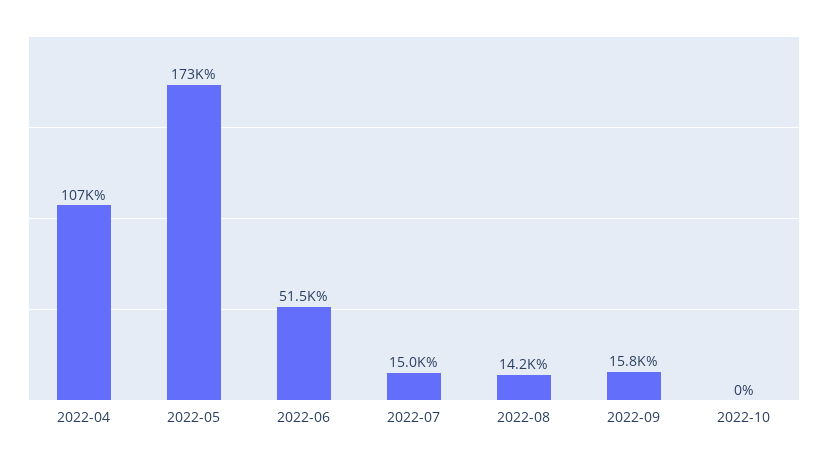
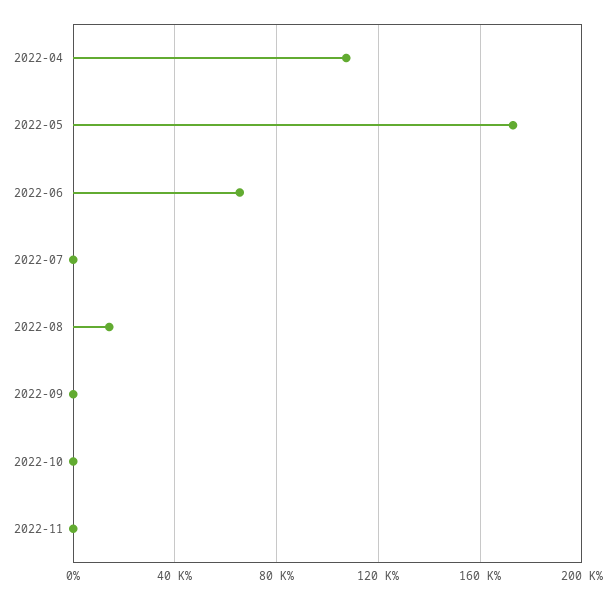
2022-06: 51500 -> 65000
2022-07: 15000 -> 0
2022-09: 15800 -> 0
2022-11: none -> 0

